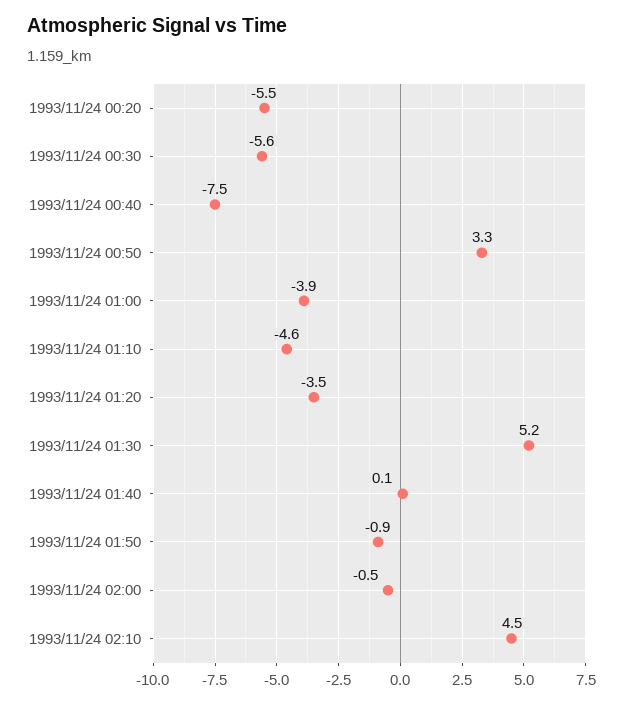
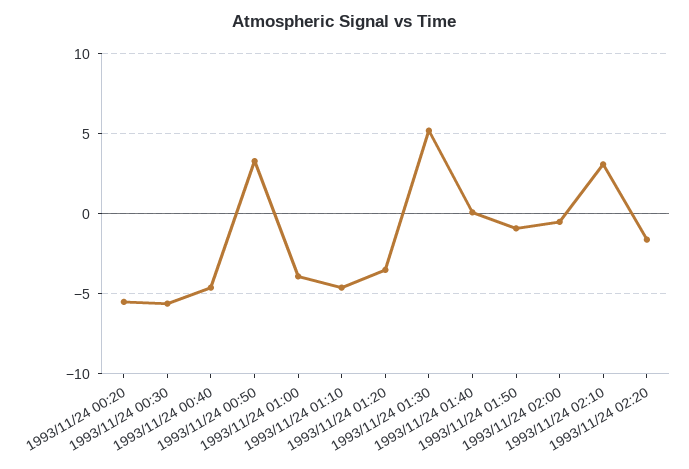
1993/11/24 00:40: -7.5 -> -4.5
1993/11/24 02:10: 4.5 -> 3
1993/11/24 02:20: none -> -1.5

